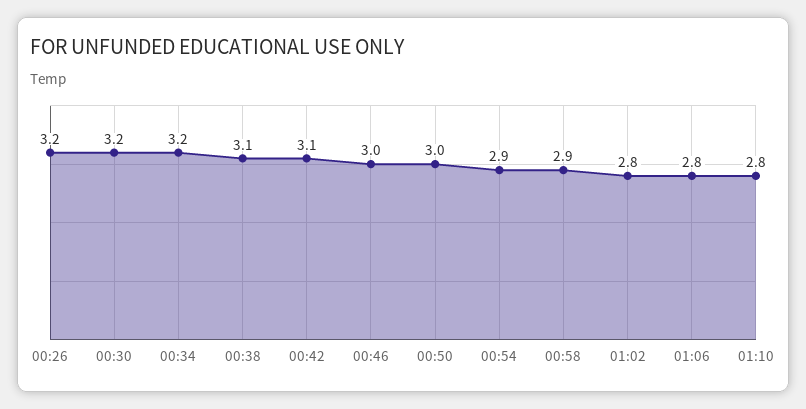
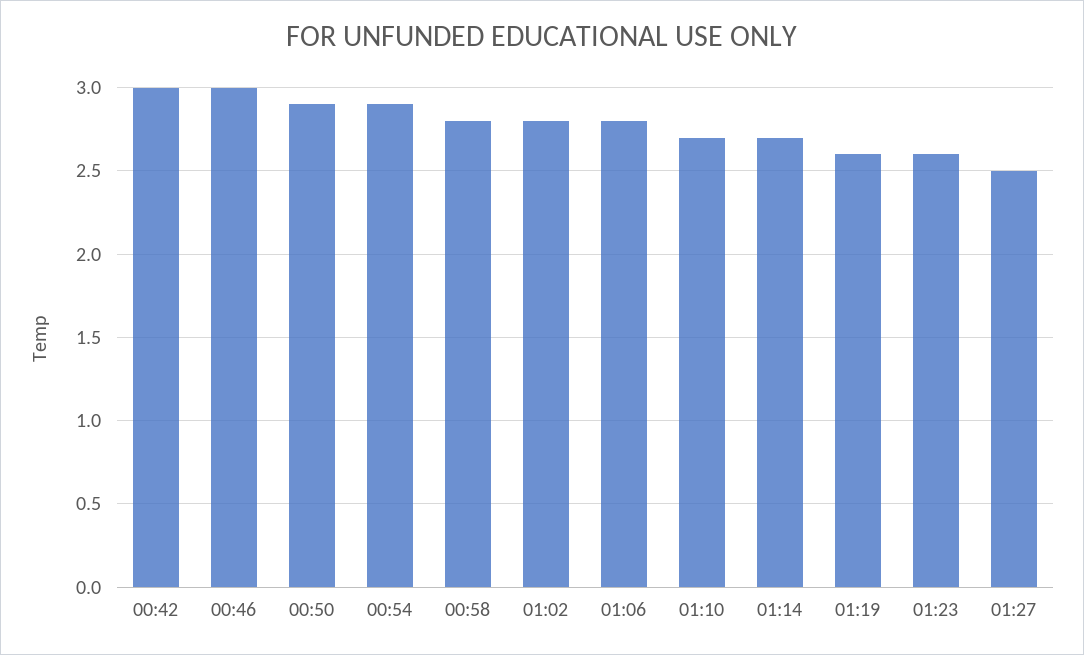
00:26: 3.2 -> none
00:30: 3.2 -> none
00:34: 3.2 -> none
00:38: 3.1 -> none
00:42: 3.1 -> 3
00:50: 3 -> 2.9
00:58: 2.9 -> 2.8
01:10: 2.8 -> 2.7
01:14: none -> 2.7
01:19: none -> 2.6
01:23: none -> 2.6
01:27: none -> 2.5

